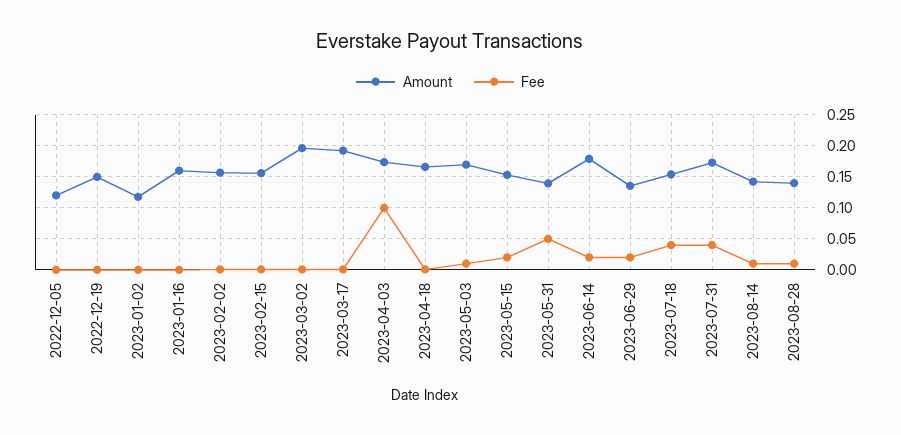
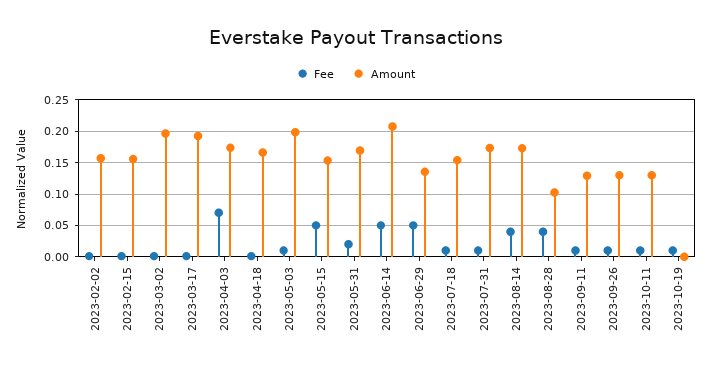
Amount, 2022-12-05: 0.12 -> none
Fee, 2022-12-05: 0 -> none
Amount, 2022-12-19: 0.15 -> none
Fee, 2022-12-19: 0 -> none
Amount, 2023-01-02: 0.12 -> none
Fee, 2023-01-02: 0 -> none
Amount, 2023-01-16: 0.16 -> none
Fee, 2023-01-16: 0 -> none
Fee, 2023-04-03: 0.1 -> 0.07
Amount, 2023-05-03: 0.17 -> 0.2
Fee, 2023-05-15: 0.02 -> 0.05
Amount, 2023-05-31: 0.14 -> 0.17
Fee, 2023-05-31: 0.05 -> 0.02
Amount, 2023-06-14: 0.18 -> 0.21
Fee, 2023-06-14: 0.02 -> 0.05
Fee, 2023-06-29: 0.02 -> 0.05
Fee, 2023-07-18: 0.04 -> 0.01
Fee, 2023-07-31: 0.04 -> 0.01
Amount, 2023-08-14: 0.14 -> 0.17
Fee, 2023-08-14: 0.01 -> 0.04
Amount, 2023-08-28: 0.14 -> 0.1
Fee, 2023-08-28: 0.01 -> 0.04
Fee, 2023-09-11: none -> 0.01
Amount, 2023-09-11: none -> 0.13
Fee, 2023-09-26: none -> 0.01
Amount, 2023-09-26: none -> 0.13
Fee, 2023-10-11: none -> 0.01
Amount, 2023-10-11: none -> 0.13
Fee, 2023-10-19: none -> 0.01
Amount, 2023-10-19: none -> 0

